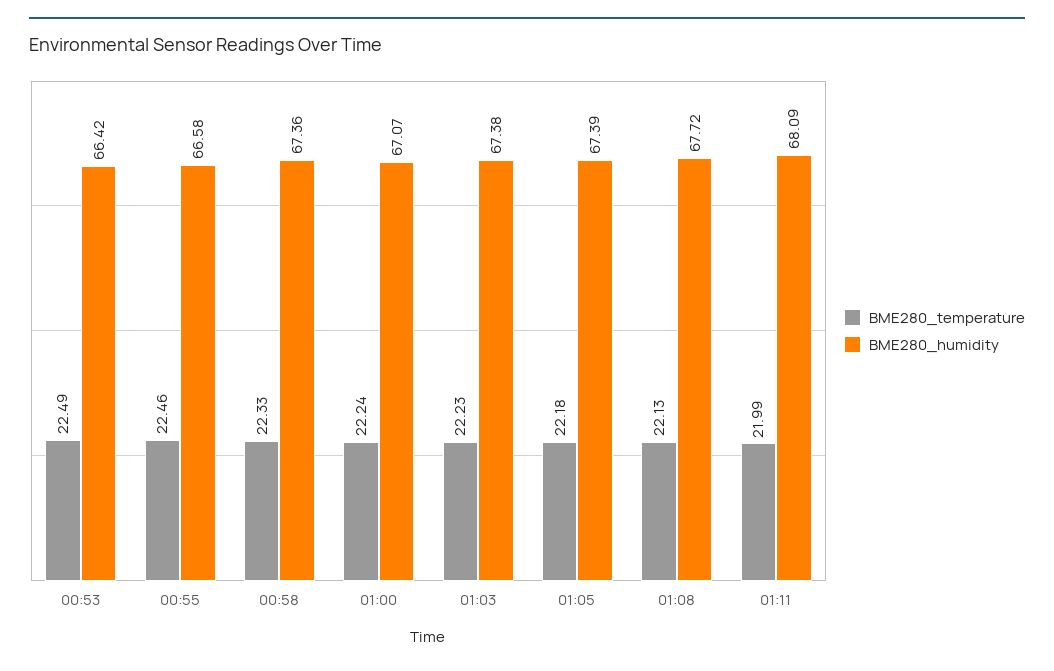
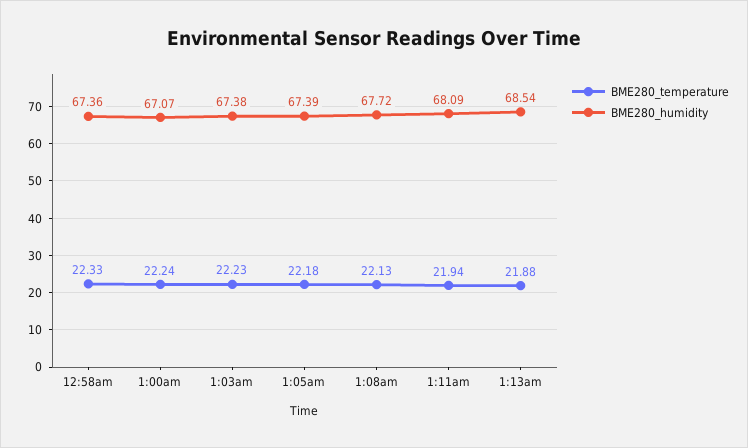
BME280_temperature, 00:53: 22.49 -> none
BME280_humidity, 00:53: 66.42 -> none
BME280_temperature, 00:55: 22.46 -> none
BME280_humidity, 00:55: 66.58 -> none
BME280_temperature, 01:11: 21.99 -> 21.94
BME280_temperature, 1:13am: none -> 21.88
BME280_humidity, 1:13am: none -> 68.54

